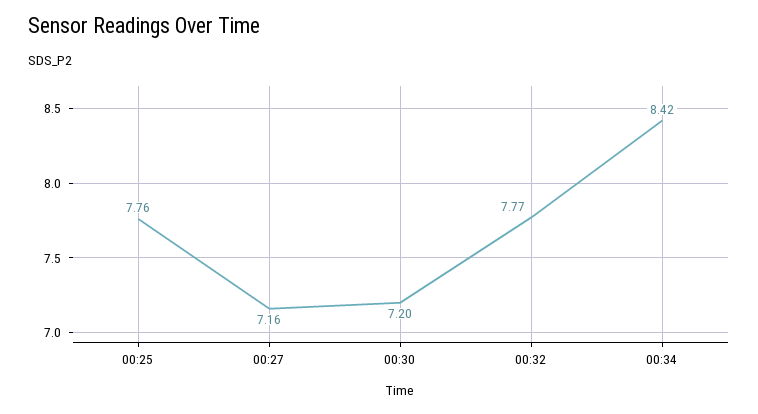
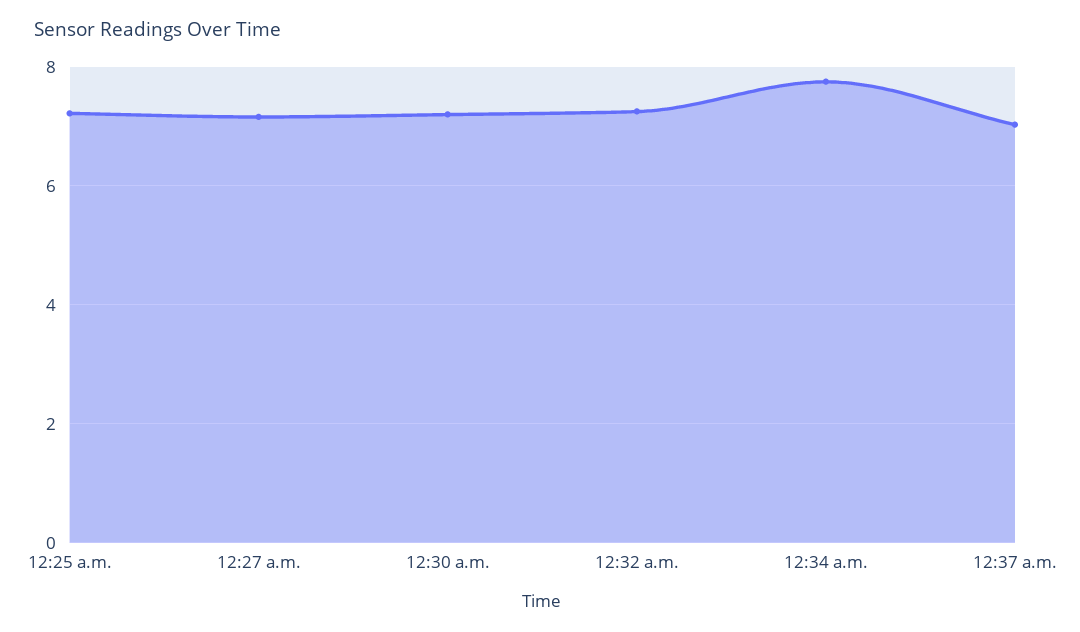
00:25: 7.76 -> 7.2
00:32: 7.77 -> 7.2
00:34: 8.42 -> 7.8
12:37 a.m.: none -> 7

